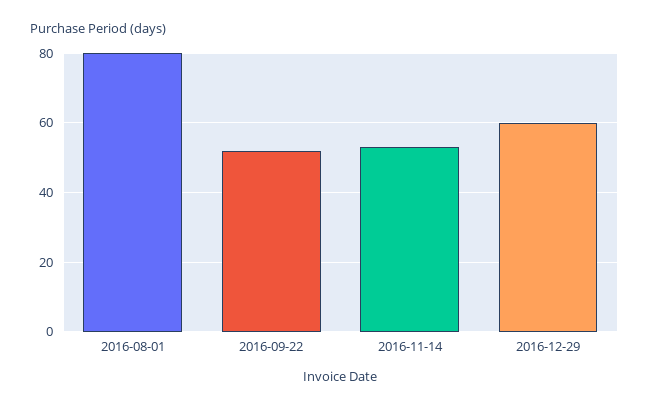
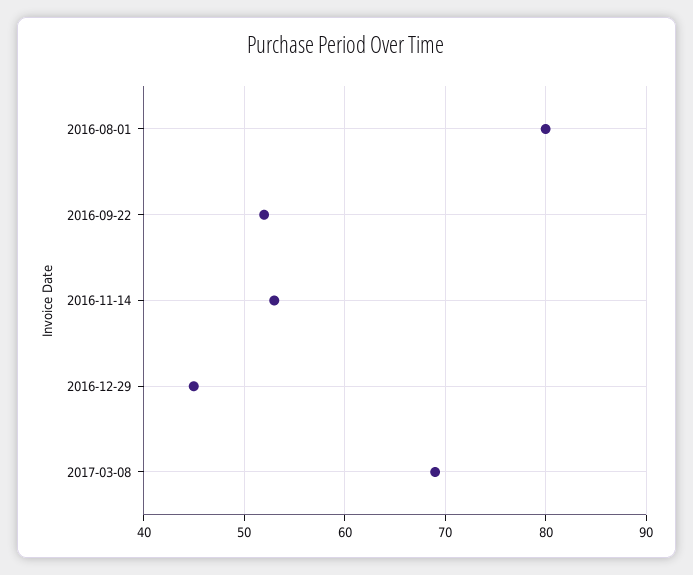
2016-12-29: 60 -> 45
2017-03-08: none -> 69

